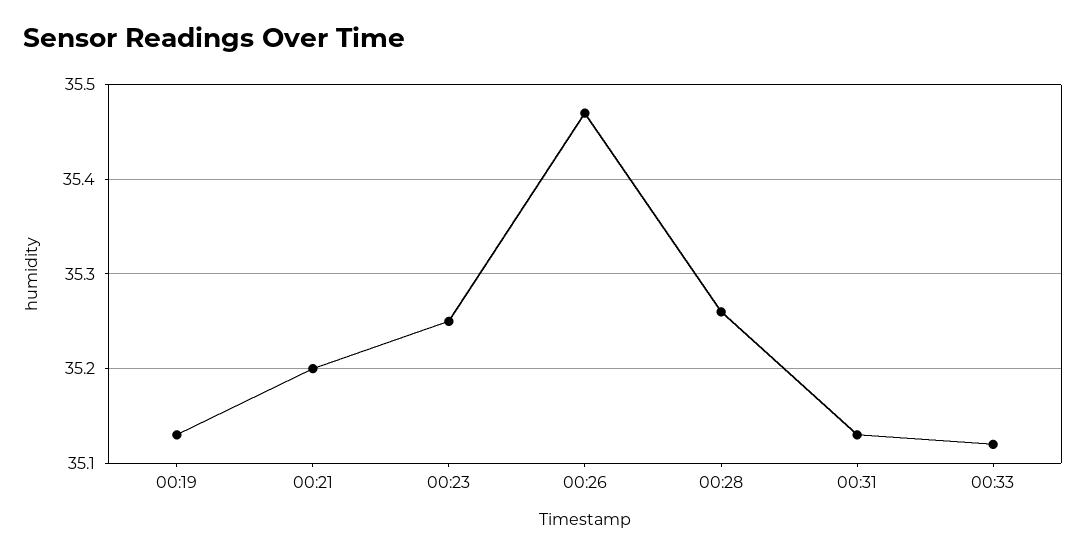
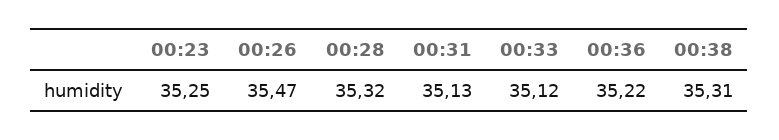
00:19: 35.13 -> none
00:21: 35.2 -> none
00:28: 35.26 -> 35.32
00:36: none -> 35.22
00:38: none -> 35.31

